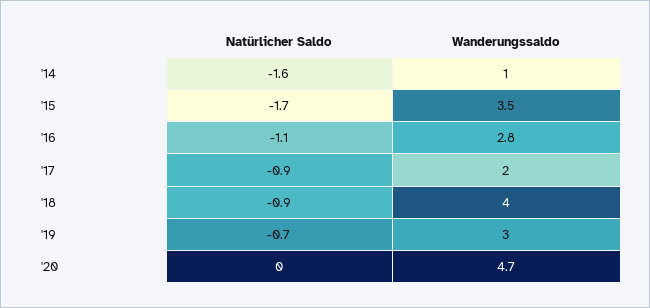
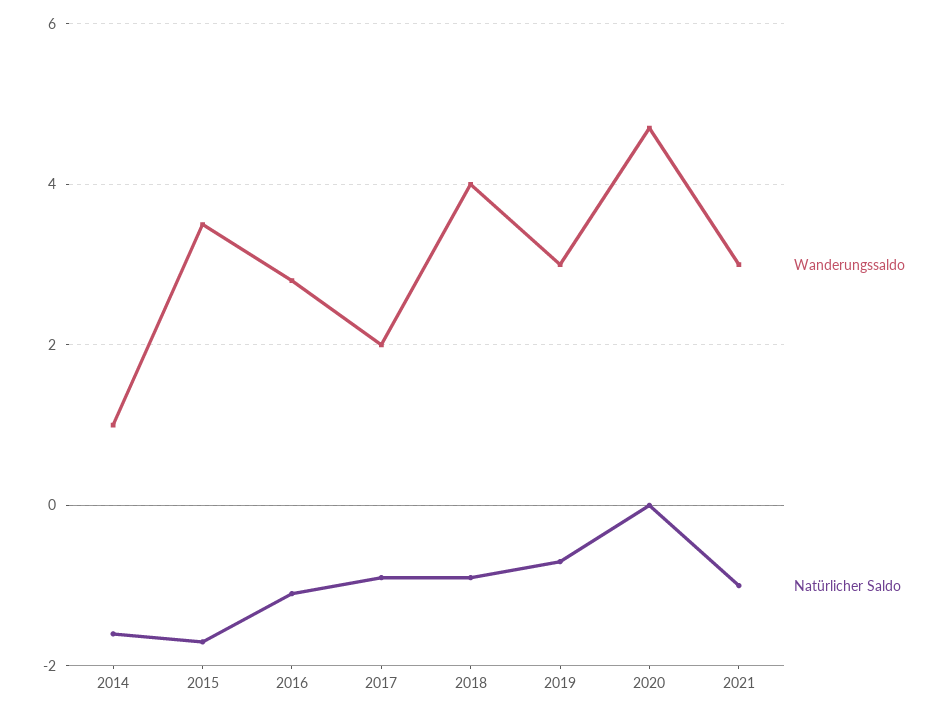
Wanderungssaldo, 2021: none -> 3
Natürlicher Saldo, 2021: none -> -1

